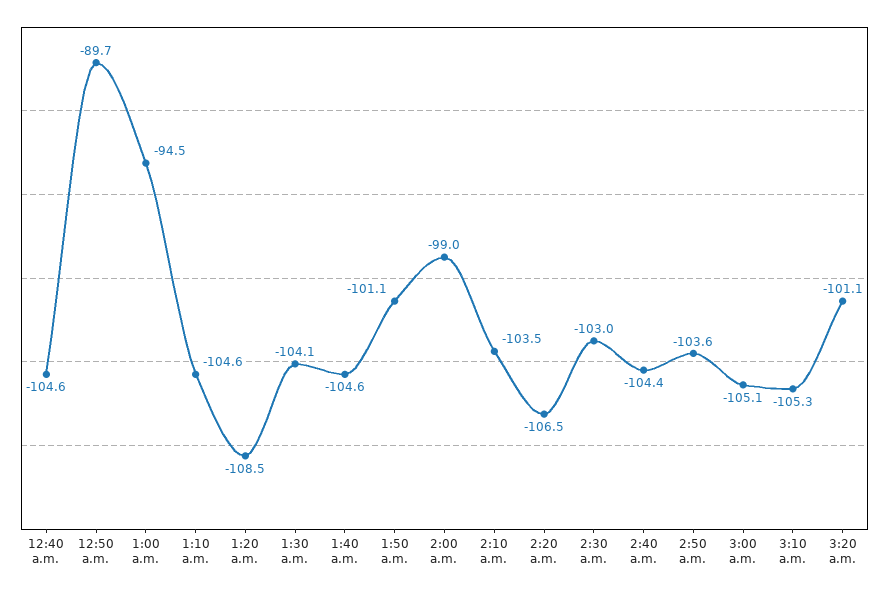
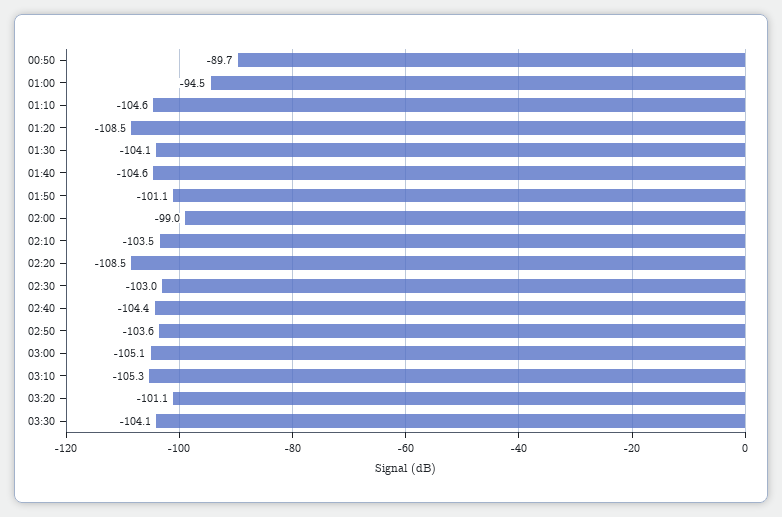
12:40 a.m.: -104.6 -> none
2:20 a.m.: -106.5 -> -108.5
03:30: none -> -104.1

